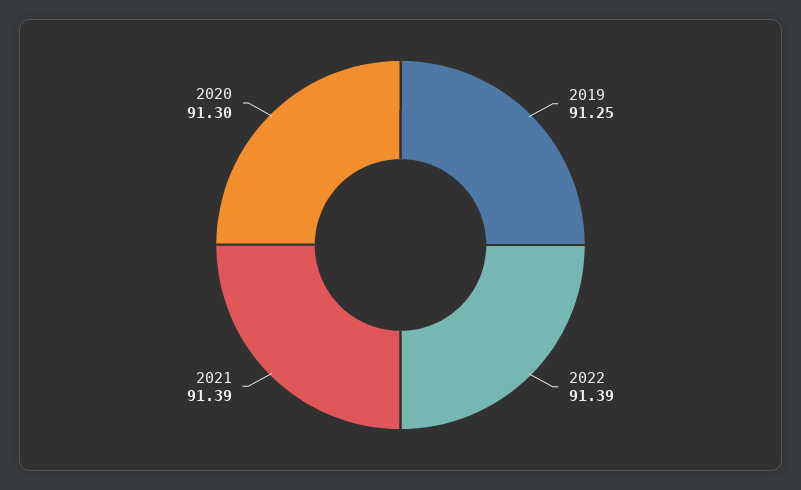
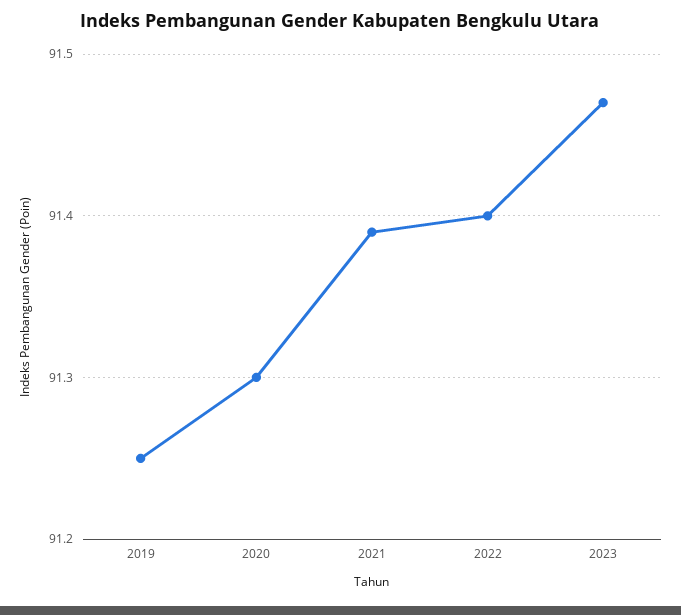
2022: 91.39 -> 91.4
2023: none -> 91.47

